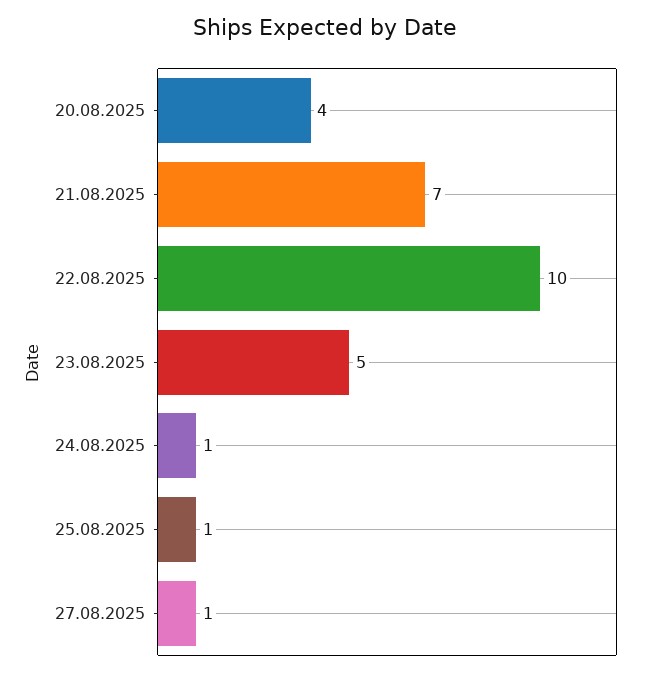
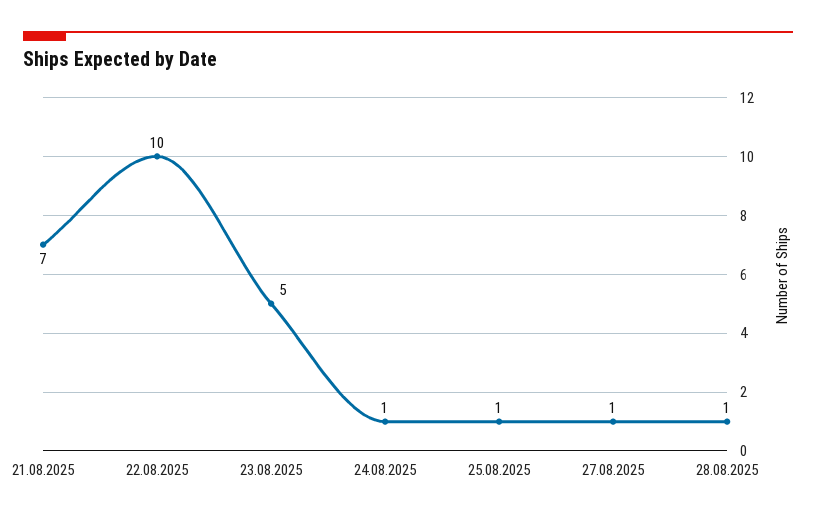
20.08.2025: 4 -> none
28.08.2025: none -> 1

